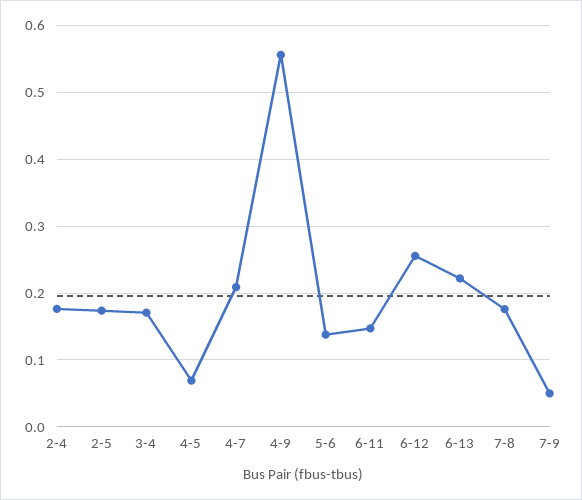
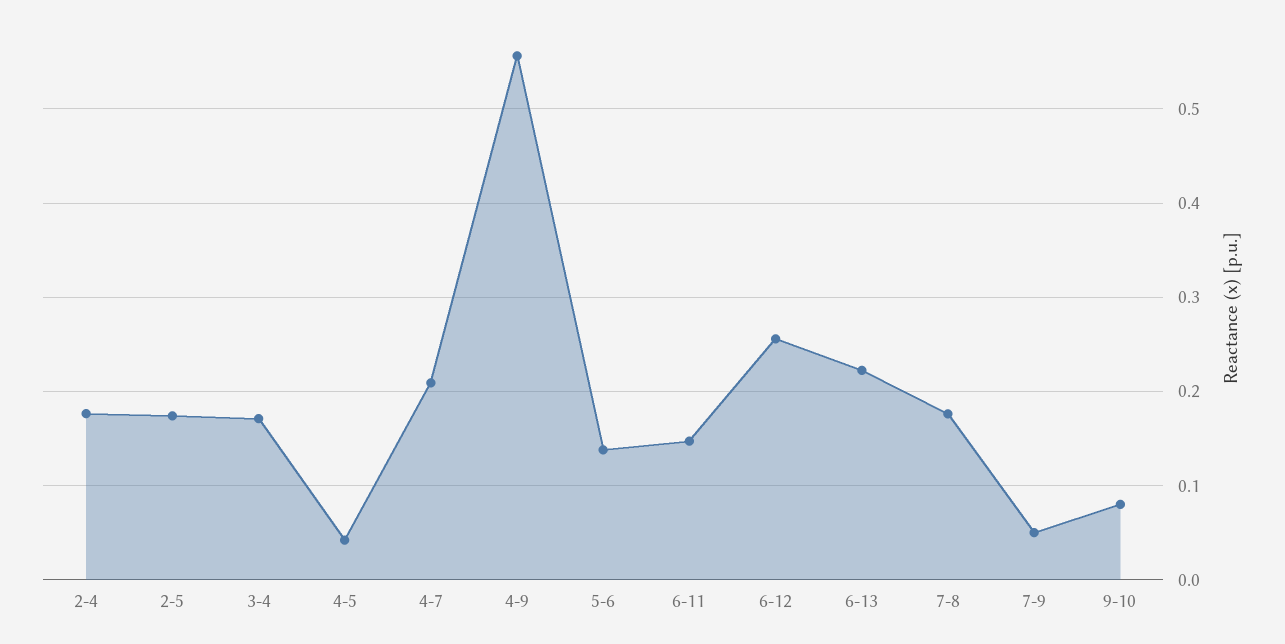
4-5: 0.07 -> 0.04
9-10: none -> 0.08

